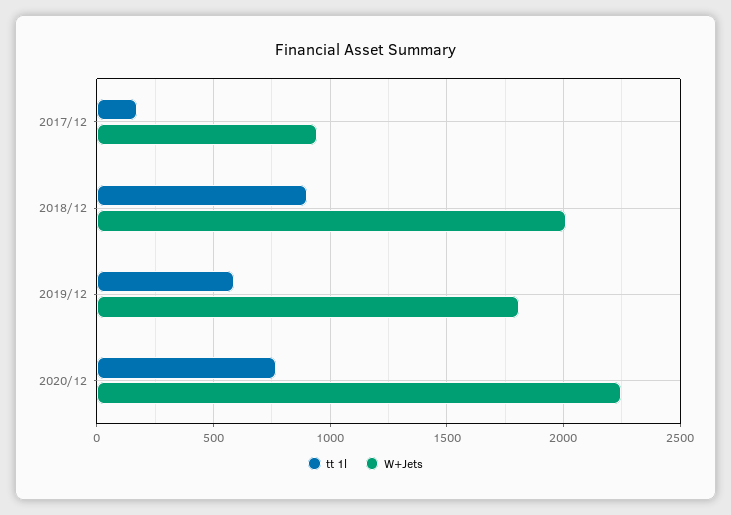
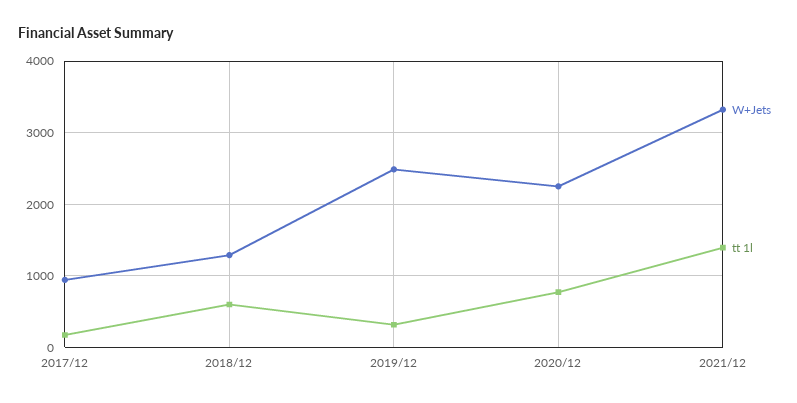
tt 1l, 2018/12: 900 -> 600
W+Jets, 2018/12: 2000 -> 1300
tt 1l, 2019/12: 600 -> 300
W+Jets, 2019/12: 1800 -> 2500
W+Jets, 2021/12: none -> 3300
tt 1l, 2021/12: none -> 1400

